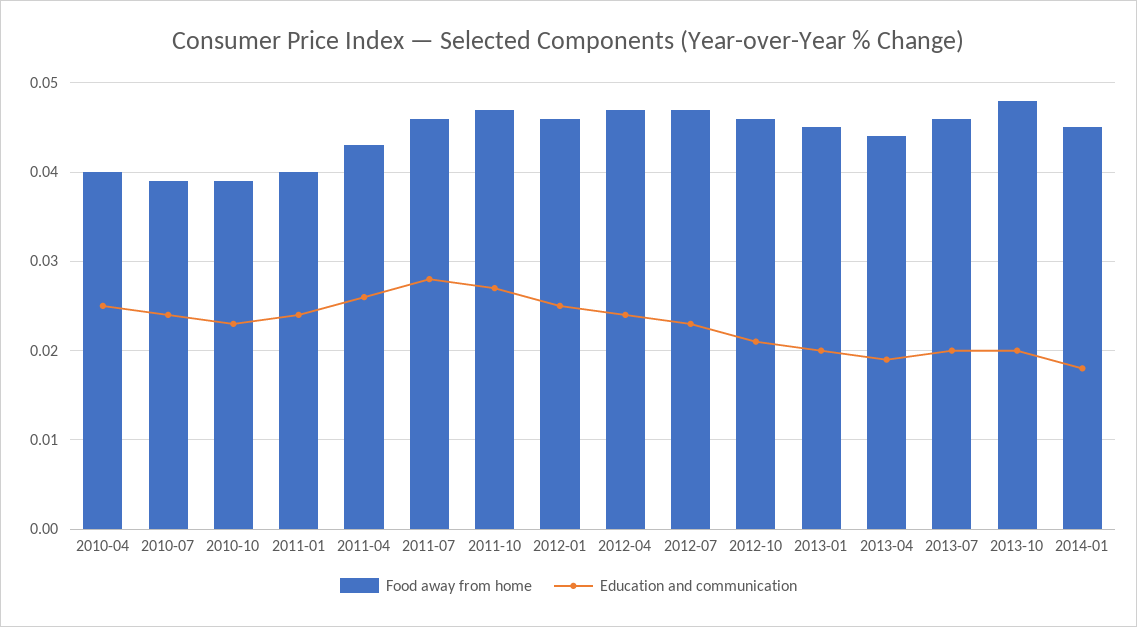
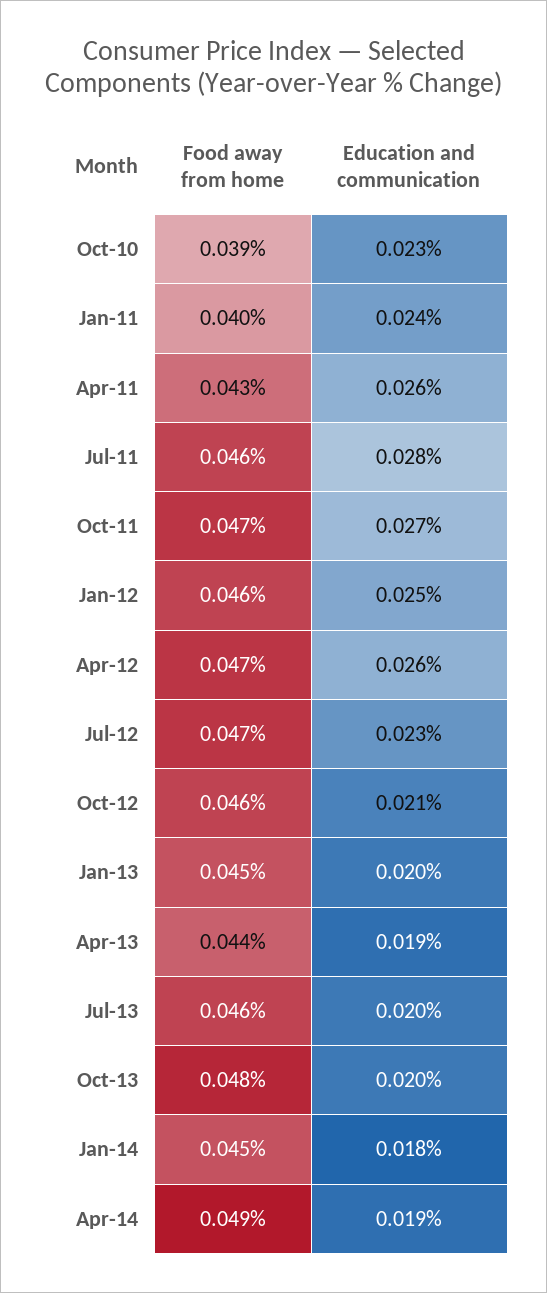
Food away from home, 2010-04: 0.04 -> none
Education and communication, 2010-04: 0.025 -> none
Food away from home, 2010-07: 0.039 -> none
Education and communication, 2010-07: 0.024 -> none
Education and communication, 2012-04: 0.024 -> 0.026
Food away from home, Apr-14: none -> 0.049
Education and communication, Apr-14: none -> 0.019

